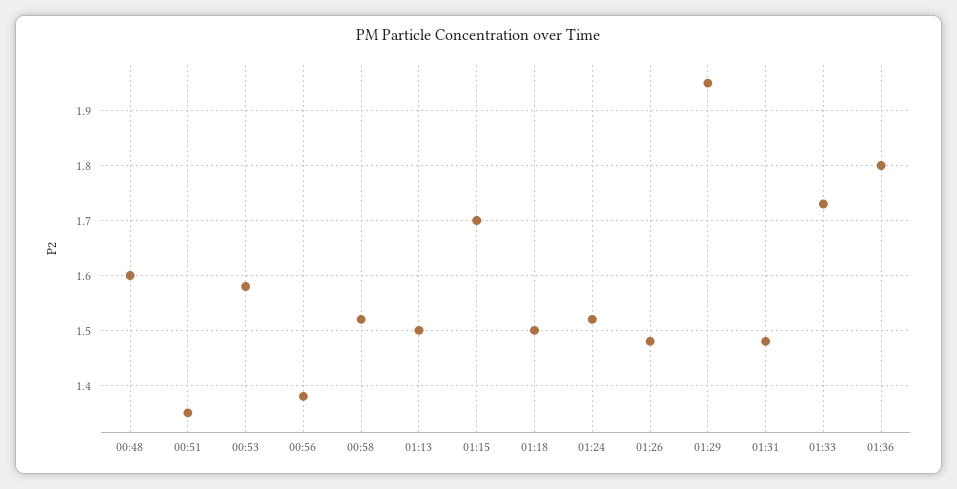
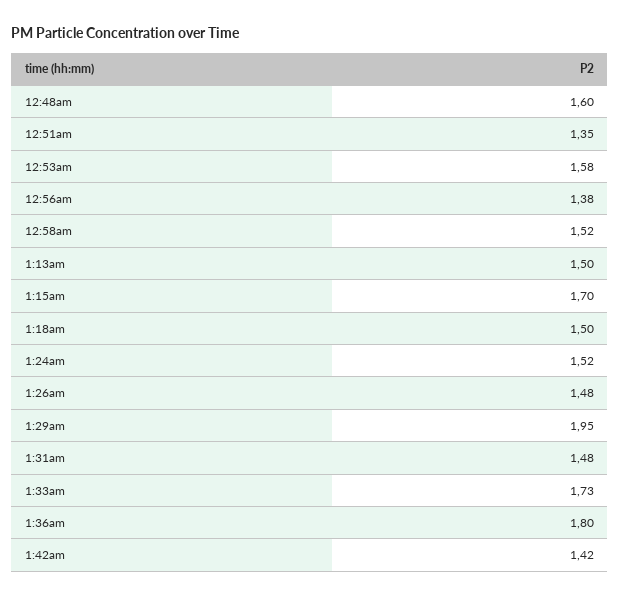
1:42am: none -> 1.42

